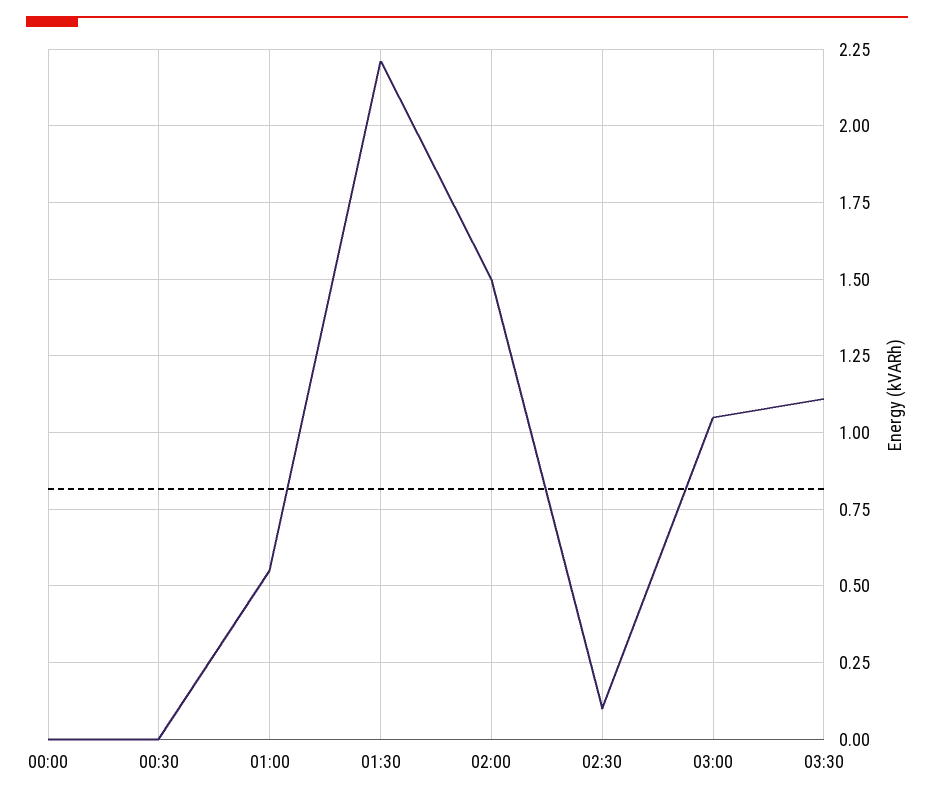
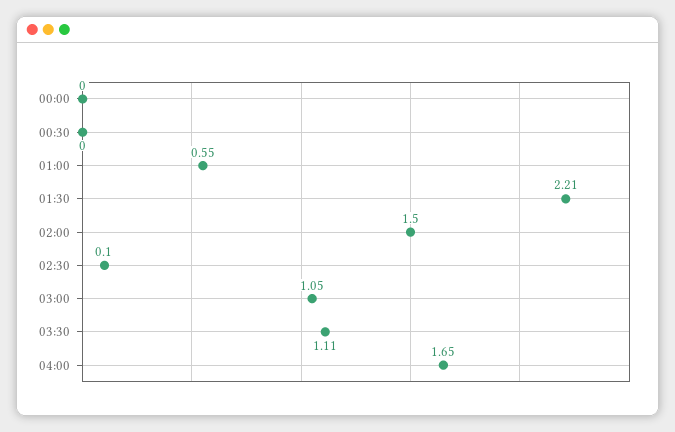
04:00: none -> 1.65

